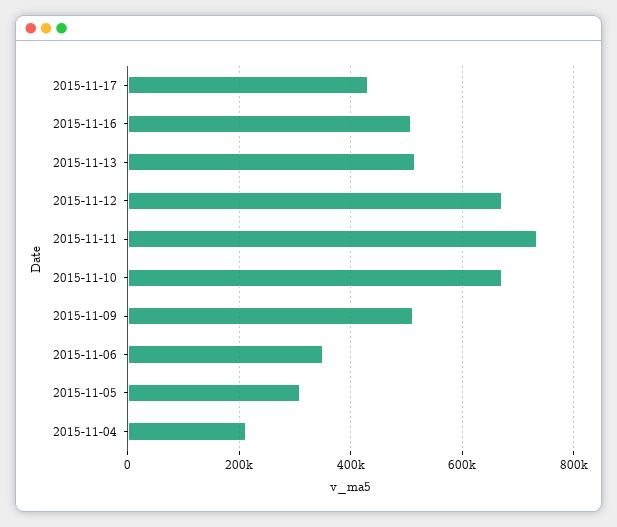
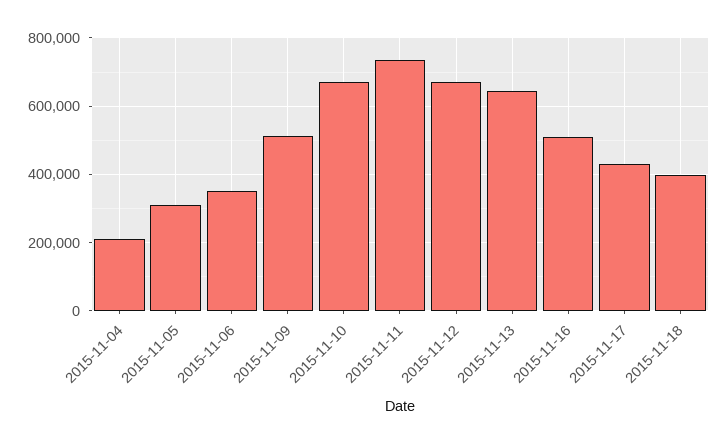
2015-11-13: 520000 -> 640000
2015-11-18: none -> 400000

